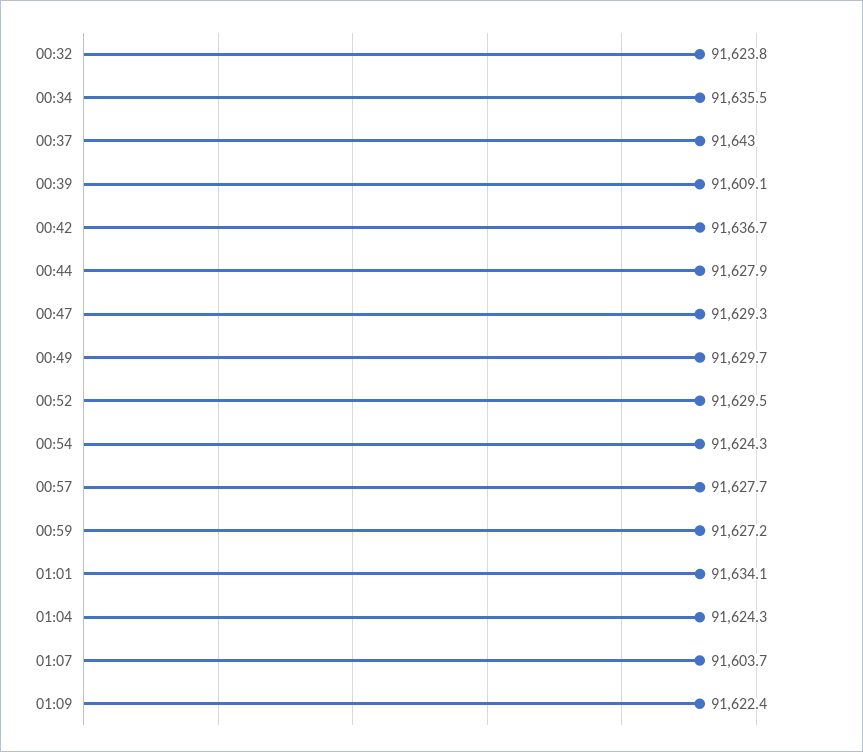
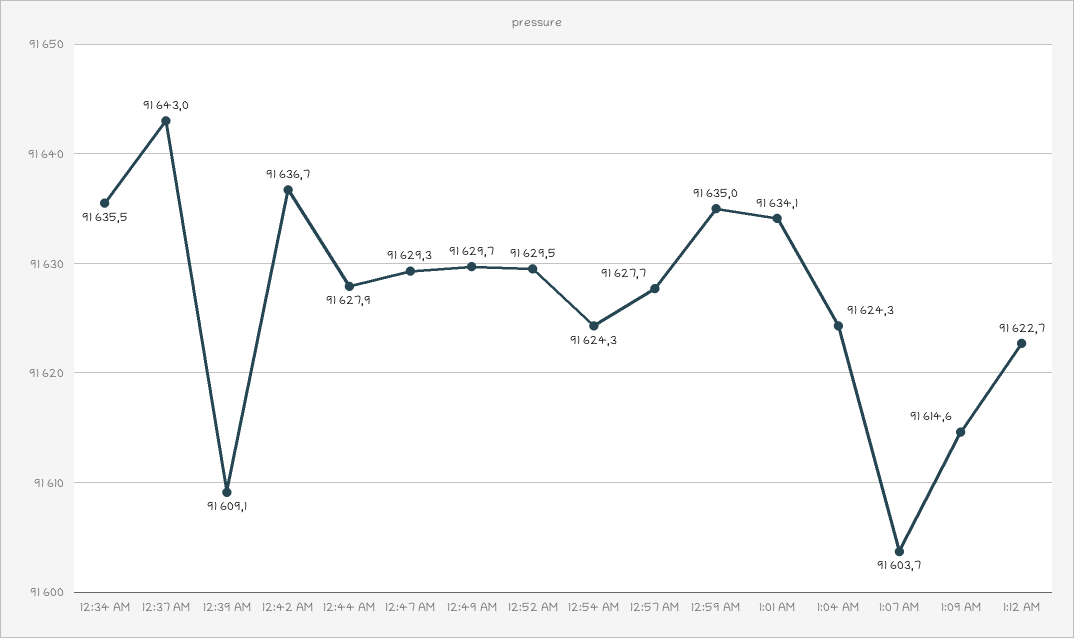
00:32: 91623.8 -> none
00:59: 91627.2 -> 91635
01:09: 91622.4 -> 91614.6
1:12 AM: none -> 91622.7

